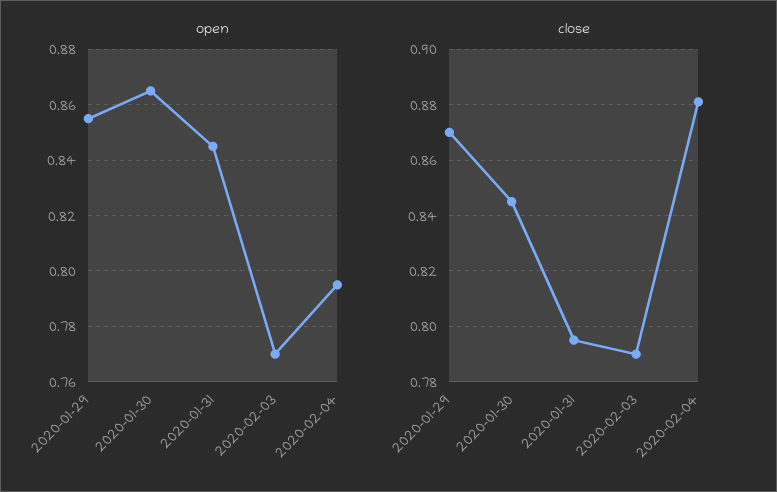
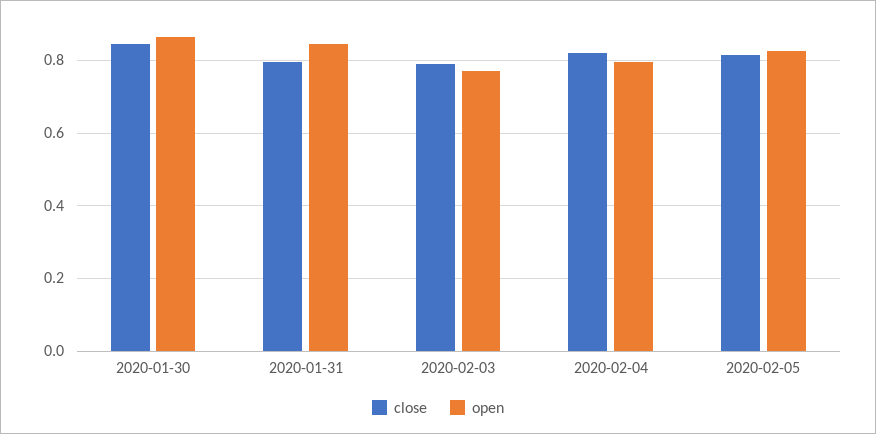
open, 2020-01-29: 0.855 -> none
close, 2020-01-29: 0.87 -> none
close, 2020-02-04: 0.88 -> 0.82
close, 2020-02-05: none -> 0.82
open, 2020-02-05: none -> 0.82

